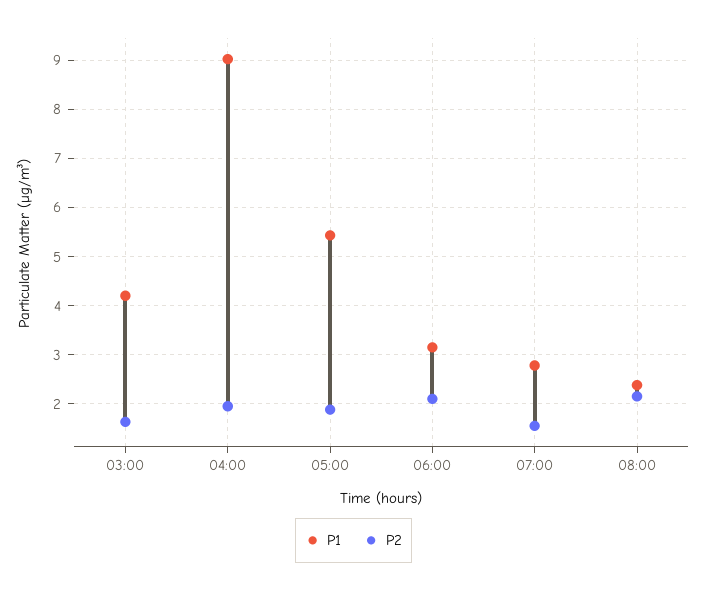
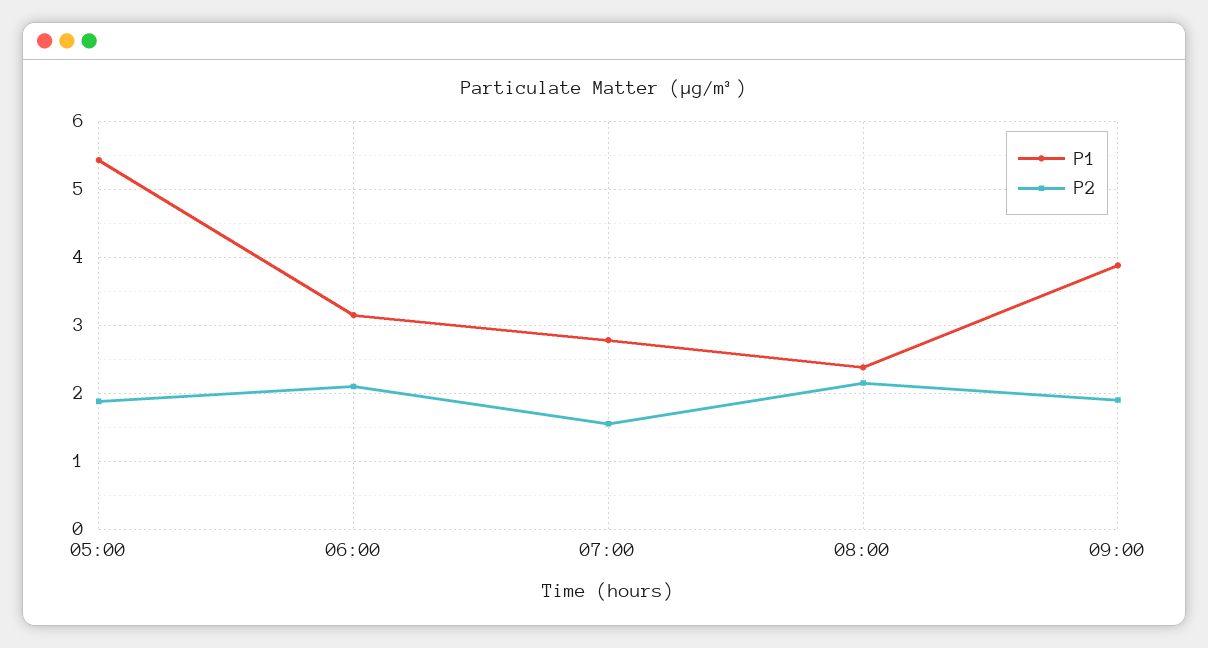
P1, 03:00: 4.2 -> none
P2, 03:00: 1.6 -> none
P1, 04:00: 9 -> none
P2, 04:00: 2 -> none
P1, 09:00: none -> 3.9
P2, 09:00: none -> 1.9

